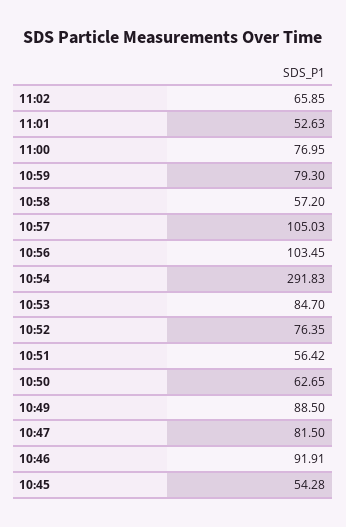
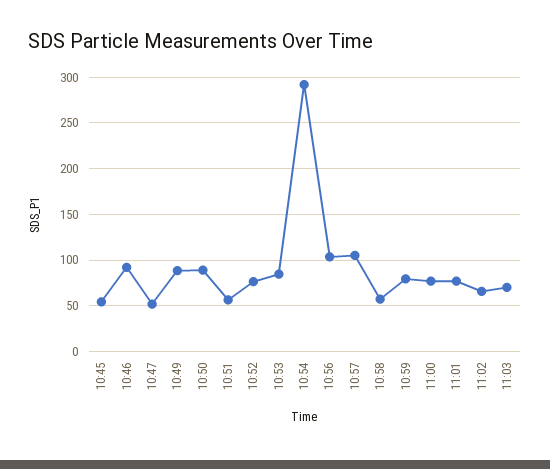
11:01: 52.63 -> 80
10:50: 62.65 -> 90
10:47: 81.5 -> 50
11:03: none -> 70

